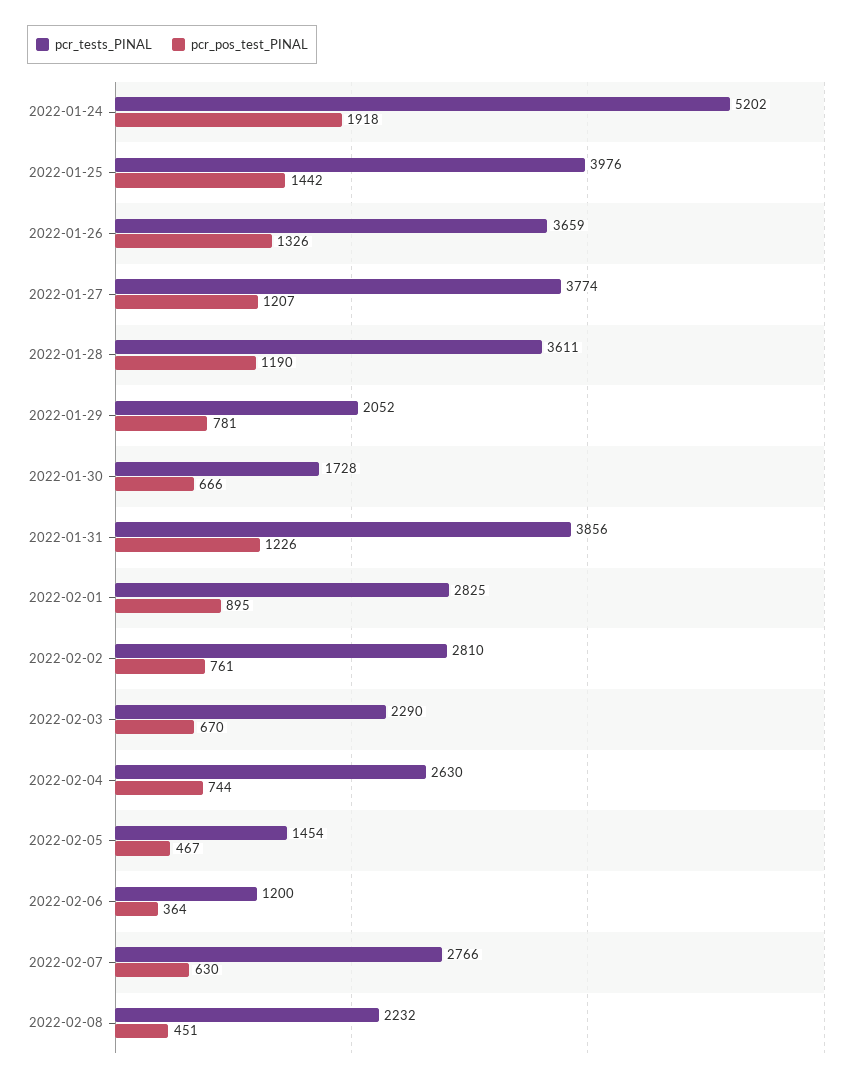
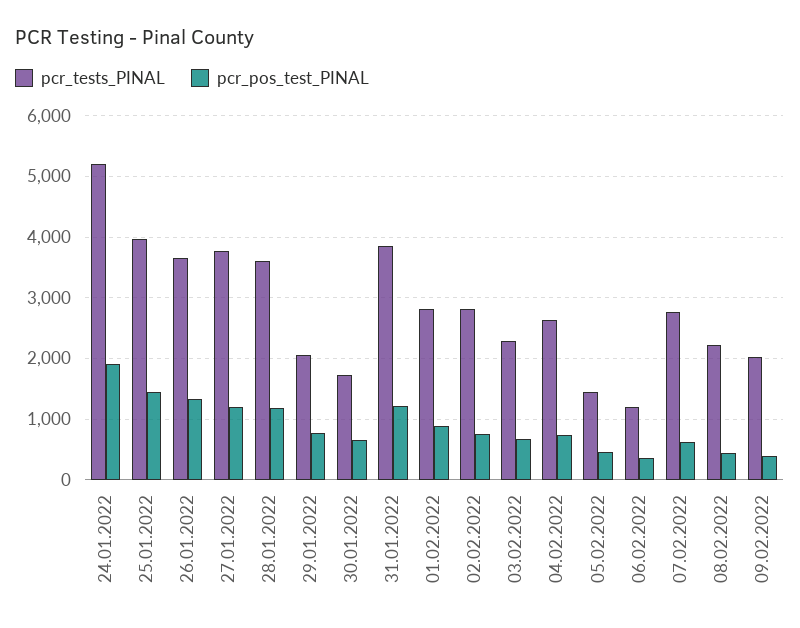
pcr_tests_PINAL, 09.02.2022: none -> 2000
pcr_pos_test_PINAL, 09.02.2022: none -> 400

